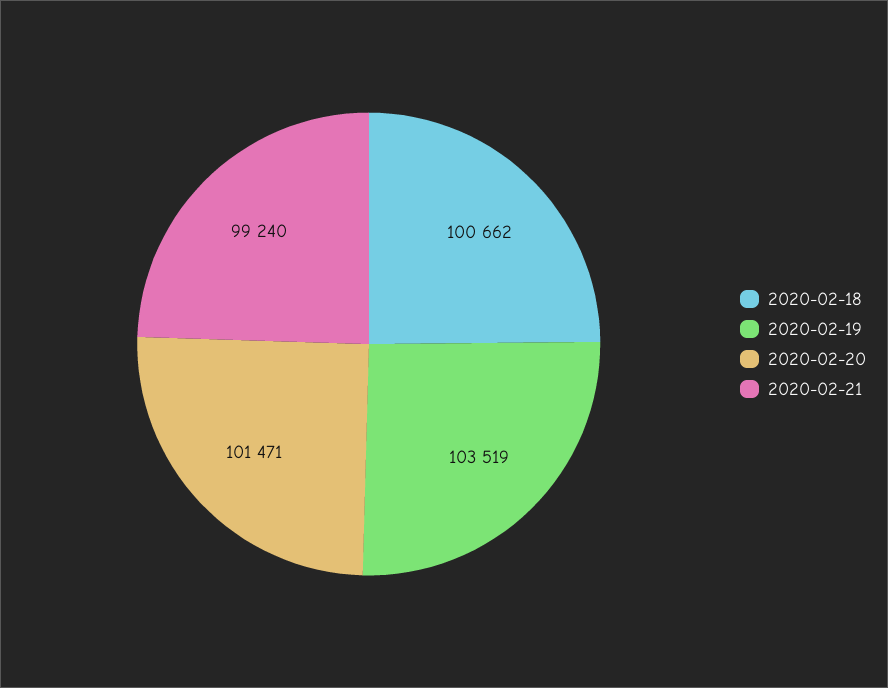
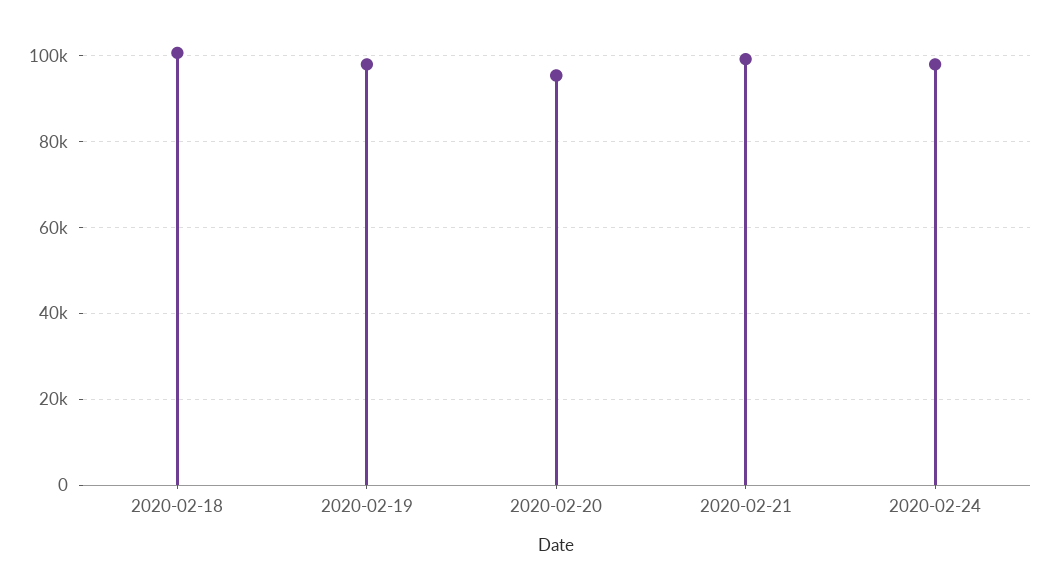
2020-02-19: 103519 -> 98000
2020-02-20: 101471 -> 96000
2020-02-24: none -> 98000

